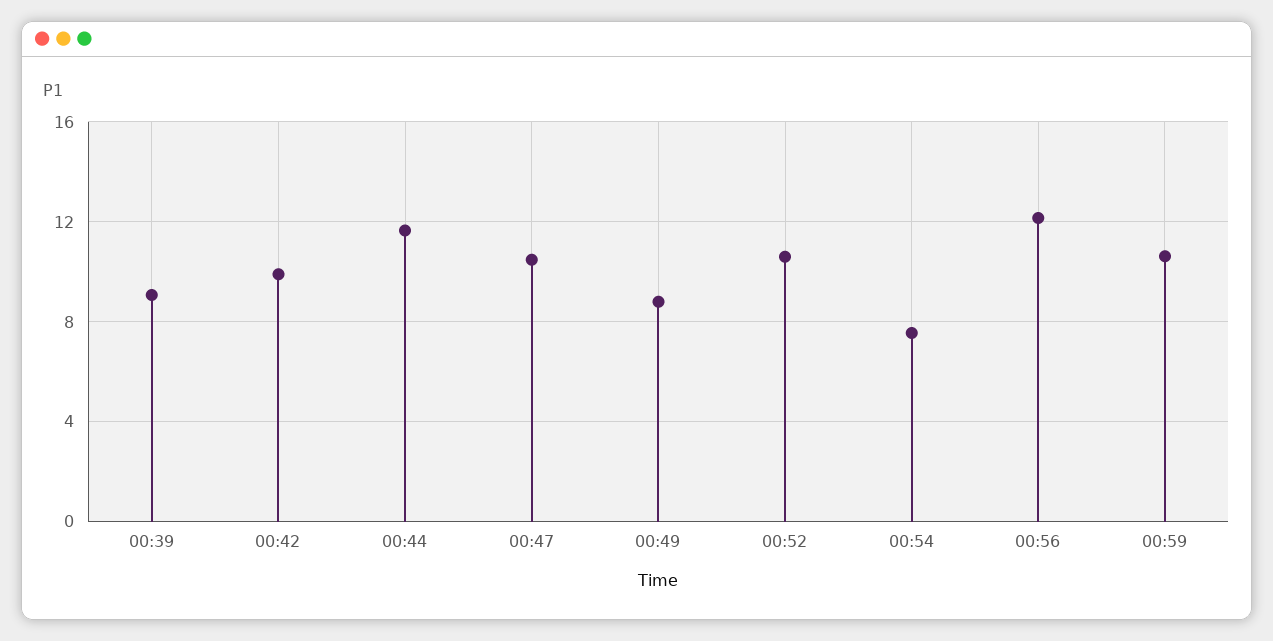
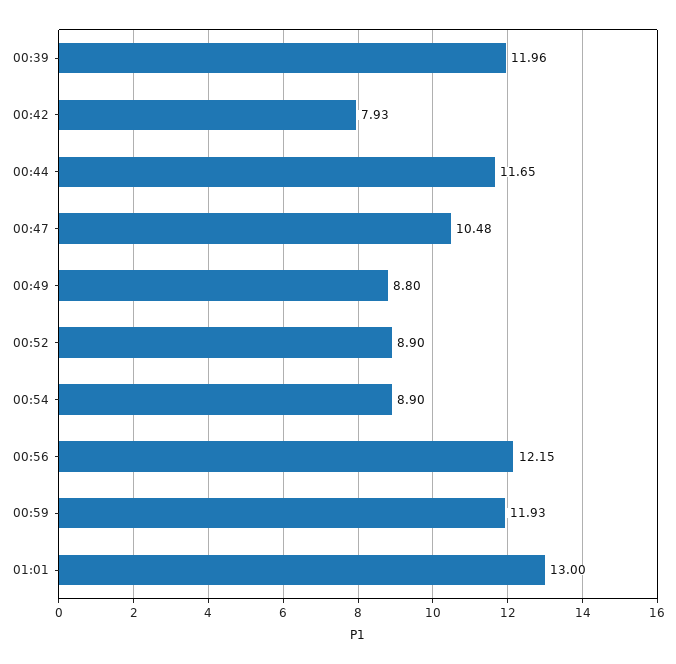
00:39: 9 -> 11.96
00:42: 10 -> 7.93
00:52: 10.5 -> 8.9
00:54: 7.5 -> 8.9
00:59: 10.5 -> 11.93
01:01: none -> 13

